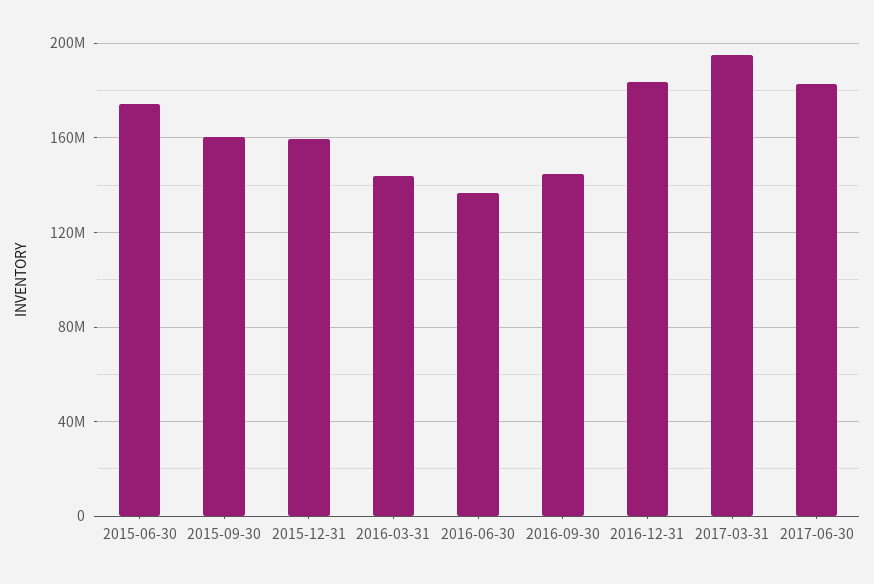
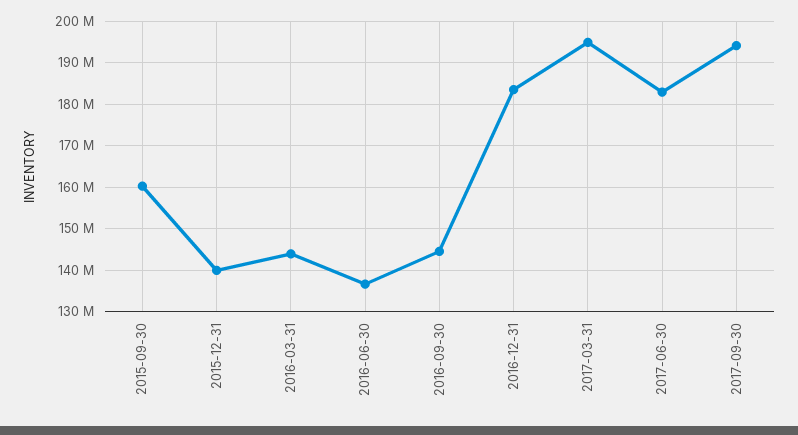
2015-06-30: 175000000 -> none
2015-12-31: 160000000 -> 140000000
2017-09-30: none -> 194000000

